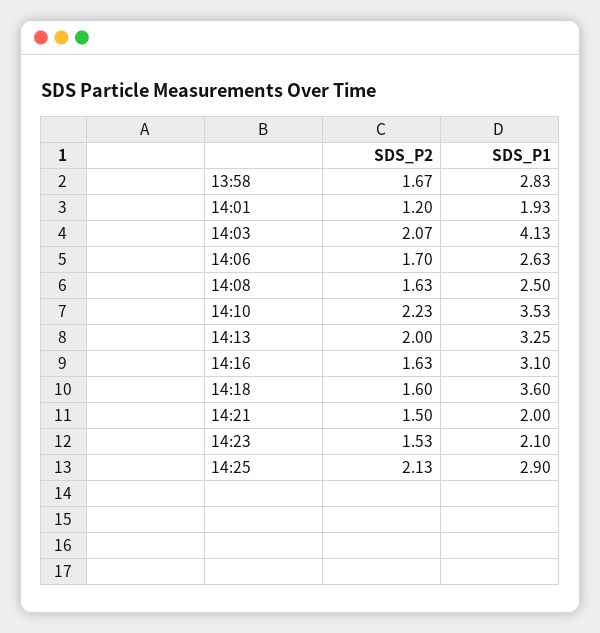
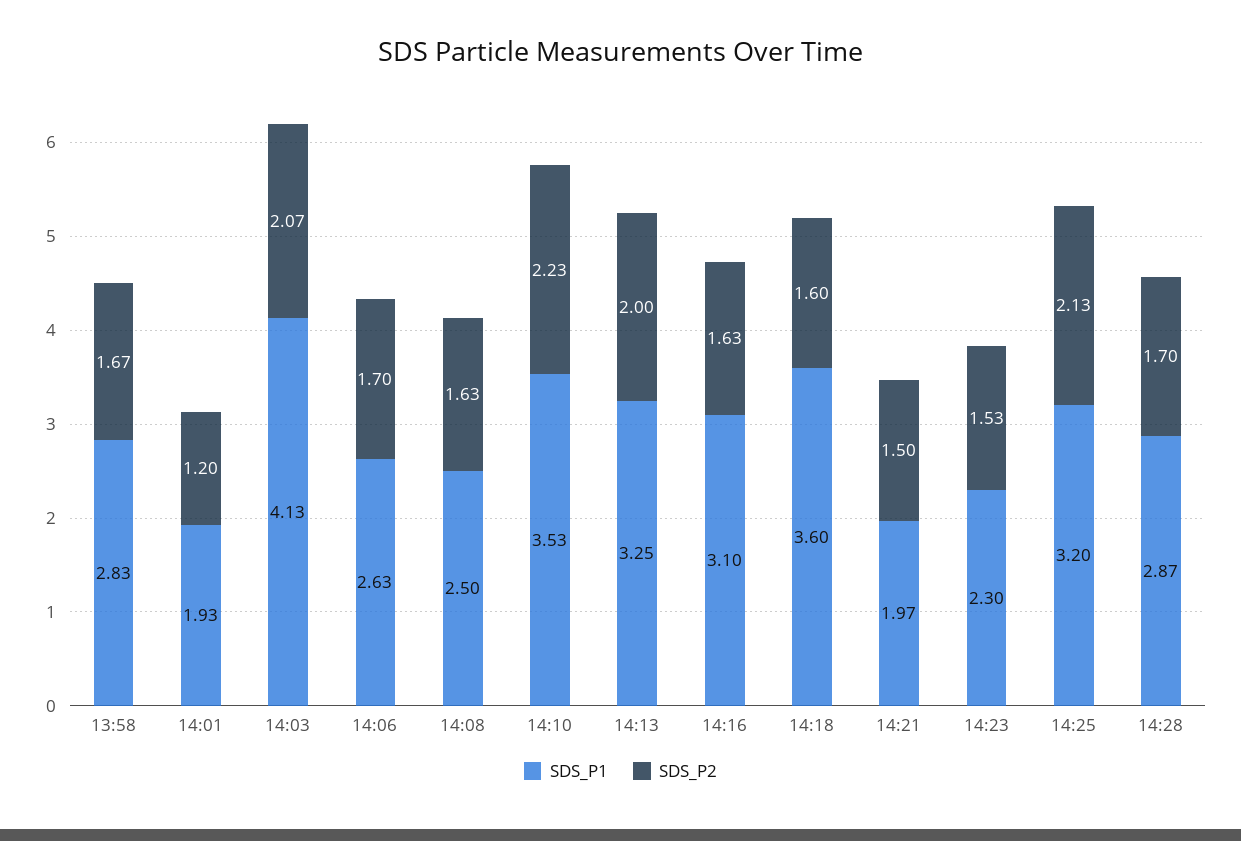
SDS_P1, 14:21: 2 -> 1.97
SDS_P1, 14:23: 2.1 -> 2.3
SDS_P1, 14:25: 2.9 -> 3.2
SDS_P1, 14:28: none -> 2.87
SDS_P2, 14:28: none -> 1.7

